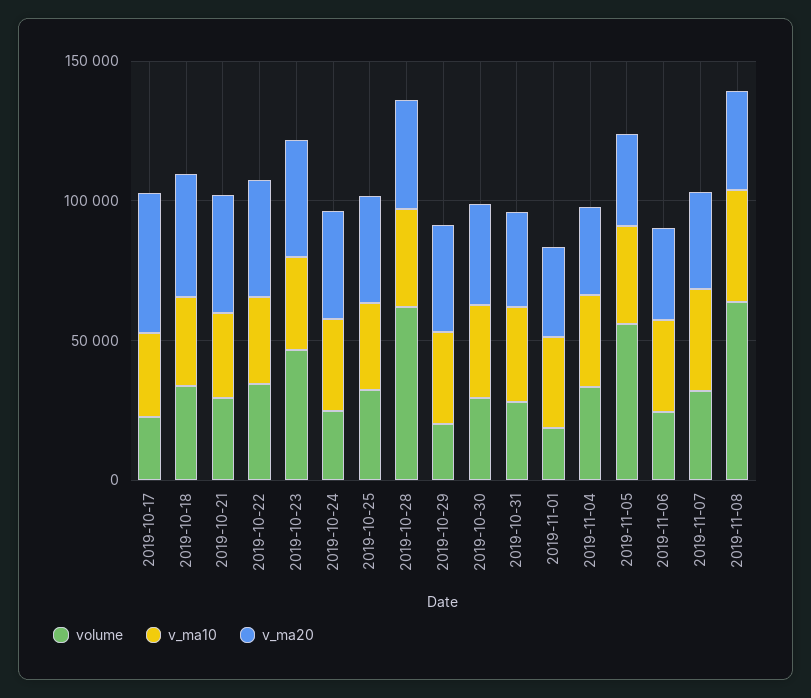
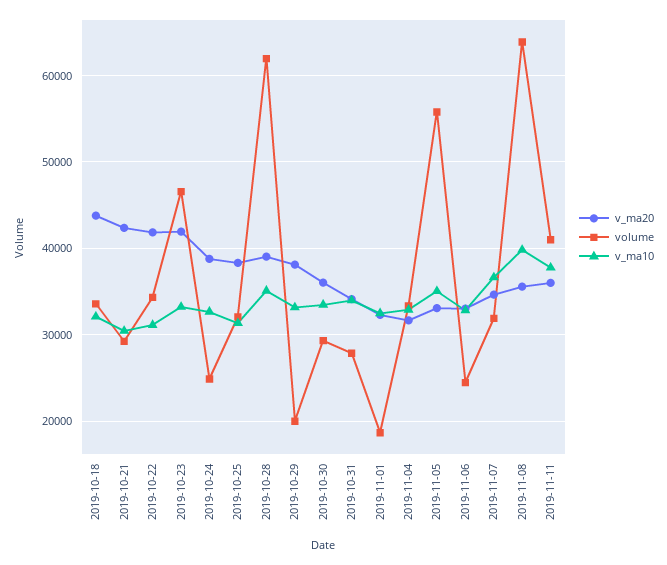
volume, 2019-10-17: 20000 -> none
v_ma10, 2019-10-17: 30000 -> none
v_ma20, 2019-10-17: 50000 -> none
v_ma20, 2019-11-11: none -> 36000
volume, 2019-11-11: none -> 41000
v_ma10, 2019-11-11: none -> 38000

